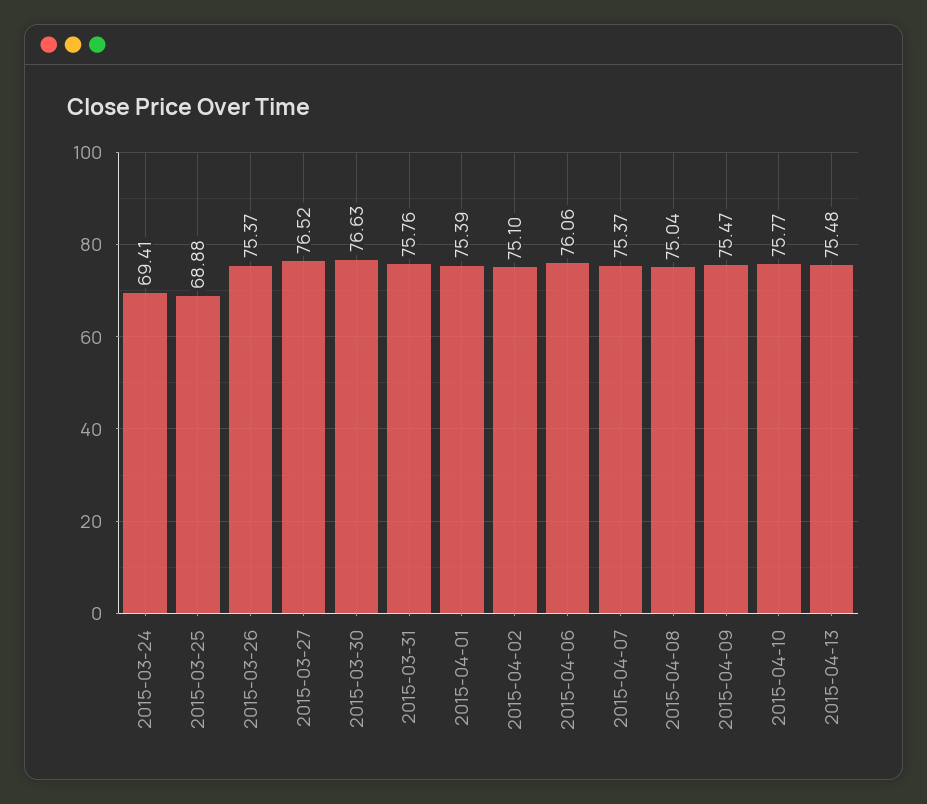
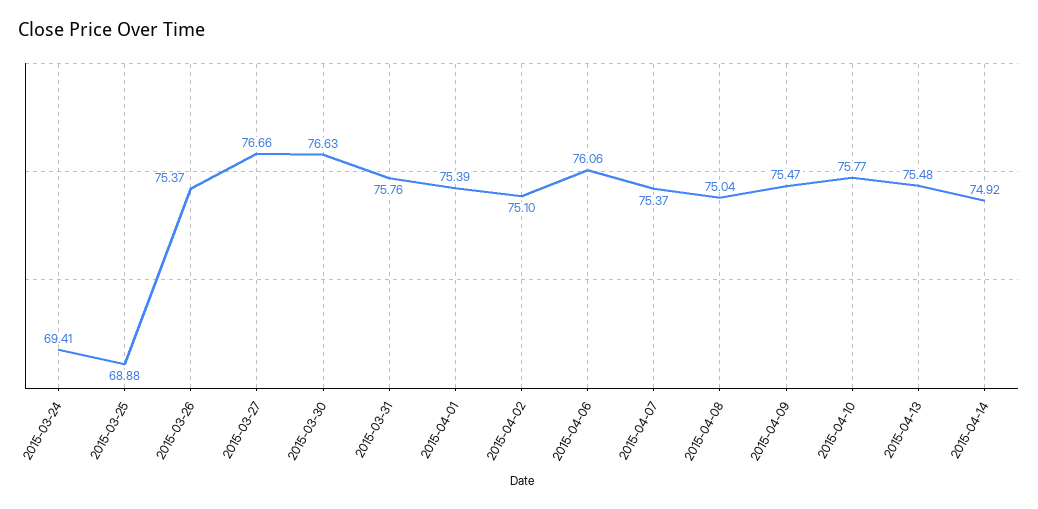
2015-03-27: 76.52 -> 76.66
2015-04-14: none -> 74.92

